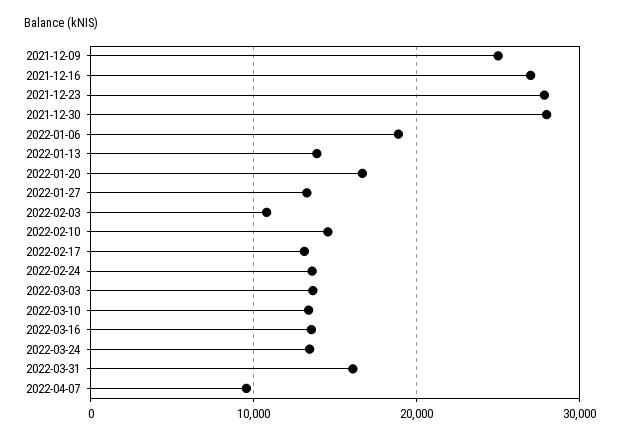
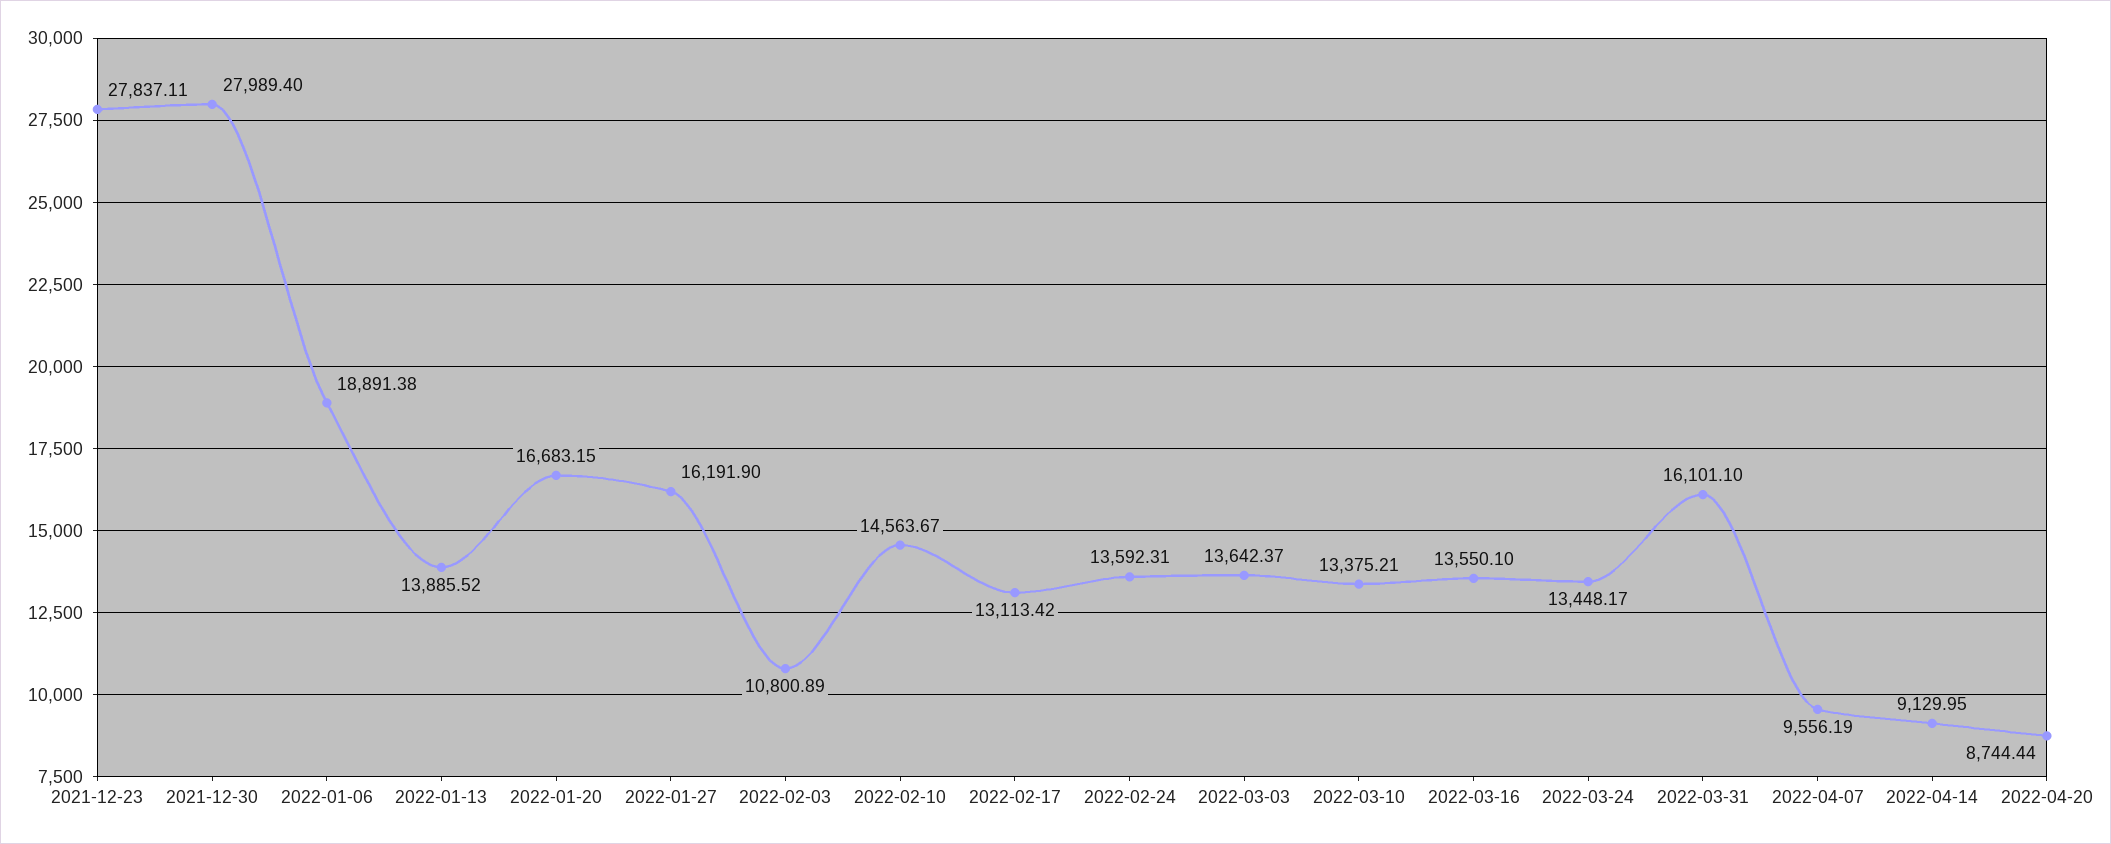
2021-12-09: 25000 -> none
2021-12-16: 27000 -> none
2022-01-27: 13000 -> 16191.9
2022-04-14: none -> 9129.95
2022-04-20: none -> 8744.44

